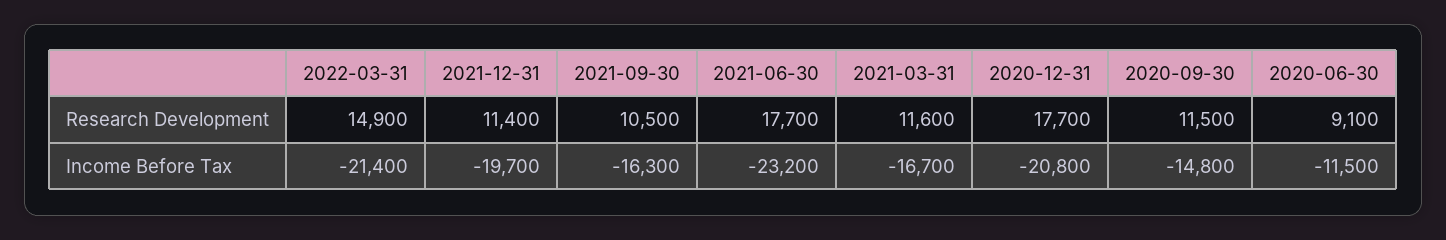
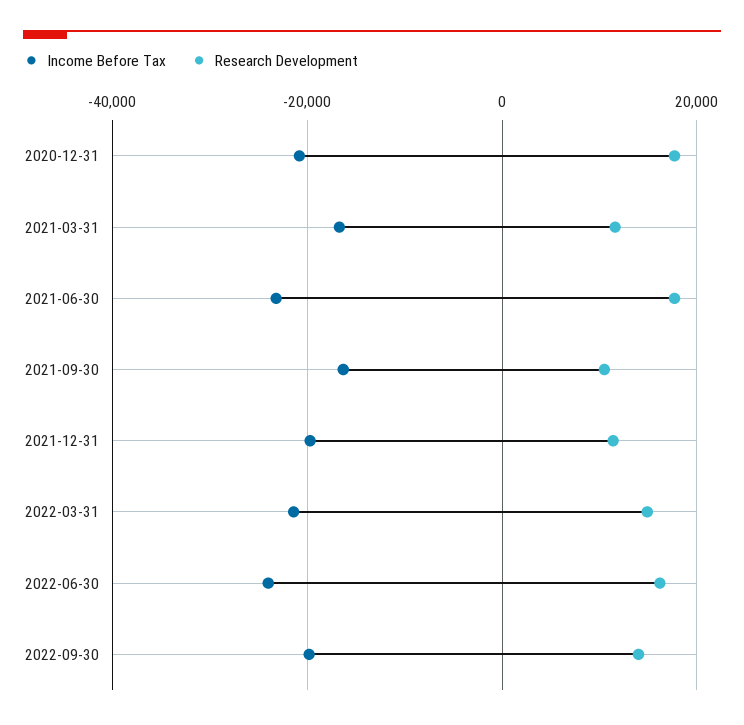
Research Development, 2020-09-30: 11500 -> none
Research Development, 2020-06-30: 9100 -> none
Income Before Tax, 2020-09-30: -14800 -> none
Income Before Tax, 2020-06-30: -11500 -> none
Income Before Tax, 2022-06-30: none -> -24000
Research Development, 2022-06-30: none -> 16000
Income Before Tax, 2022-09-30: none -> -20000
Research Development, 2022-09-30: none -> 14000

